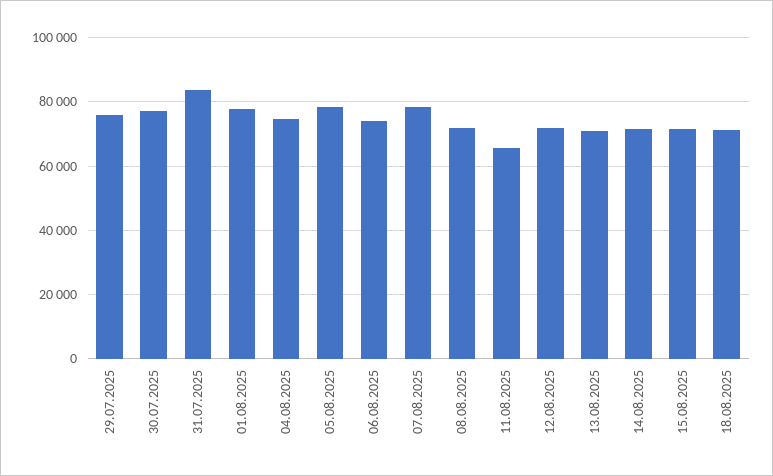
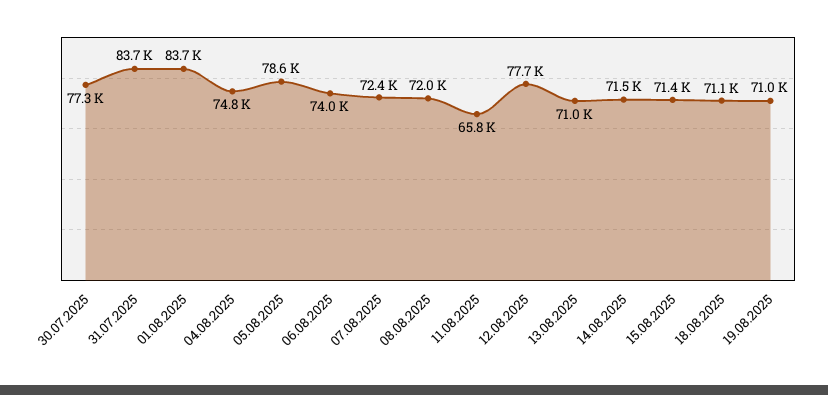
29.07.2025: 76000 -> none
01.08.2025: 78000 -> 83700
07.08.2025: 78000 -> 72400
12.08.2025: 72000 -> 77700
19.08.2025: none -> 71000

